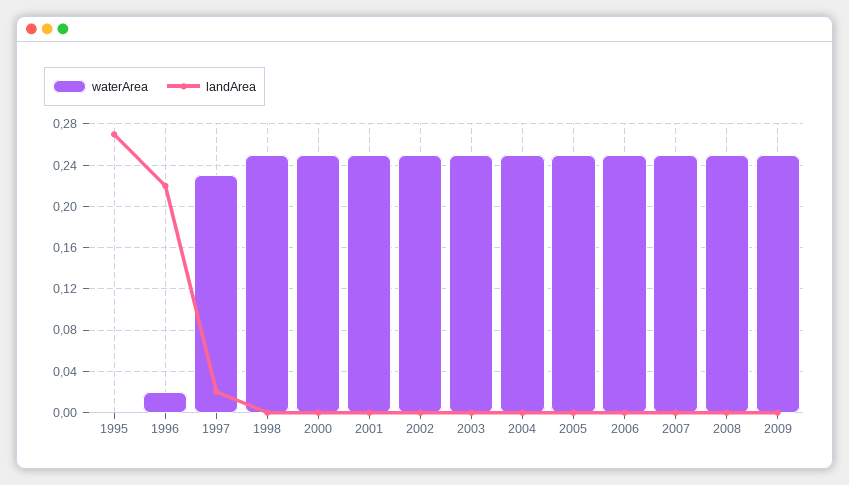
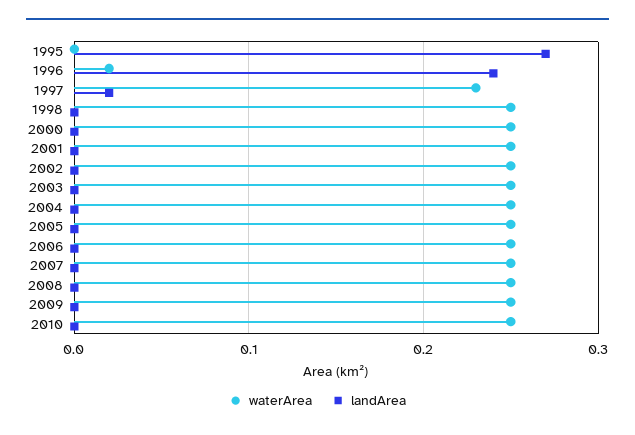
landArea, 1996: 0.22 -> 0.24
waterArea, 2010: none -> 0.25
landArea, 2010: none -> 0

